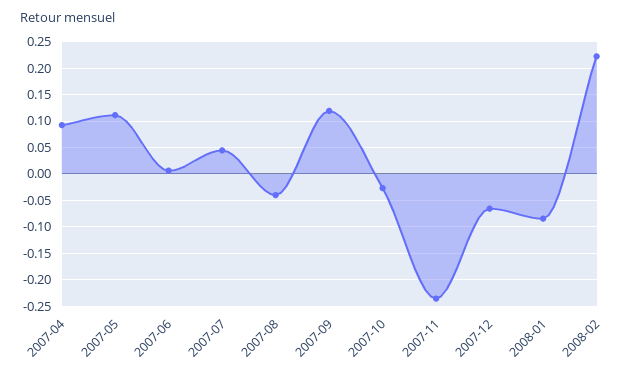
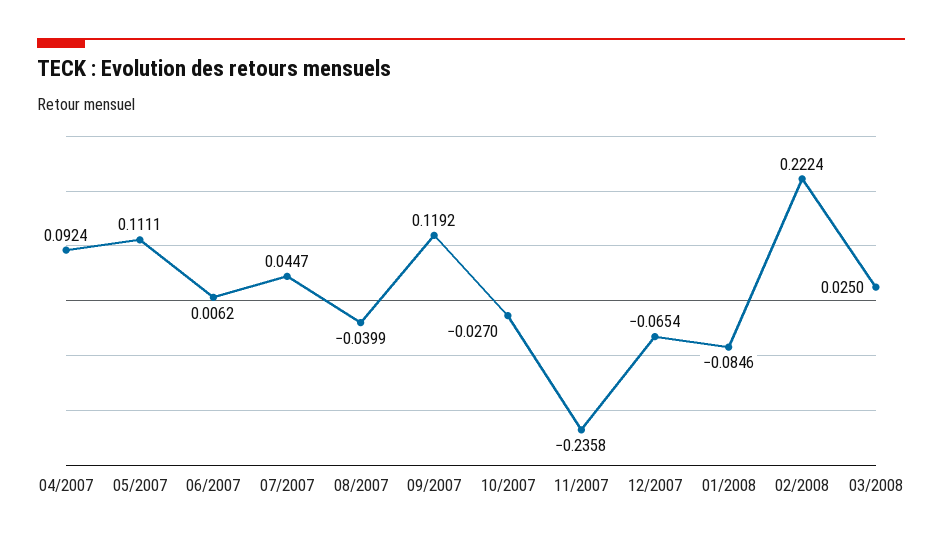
03/2008: none -> 0.025

